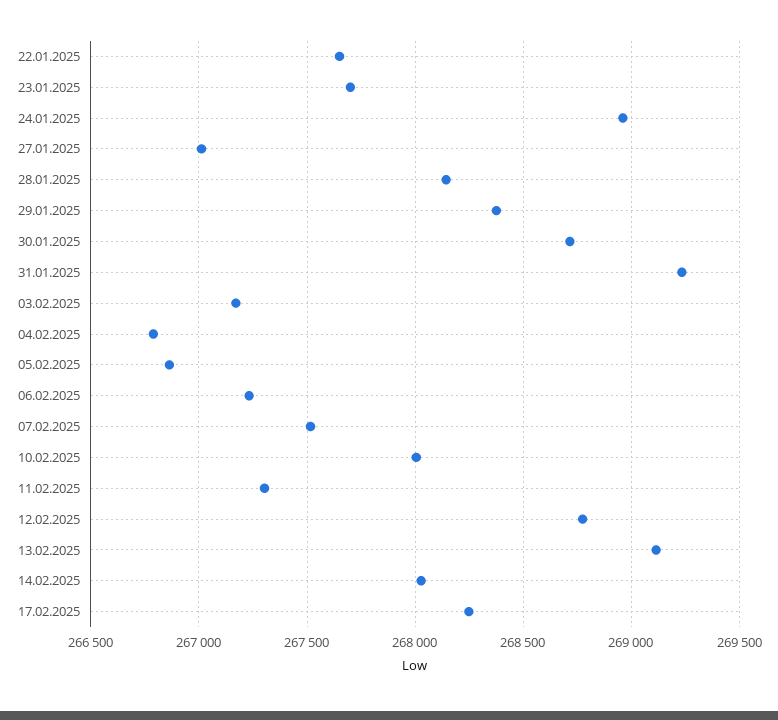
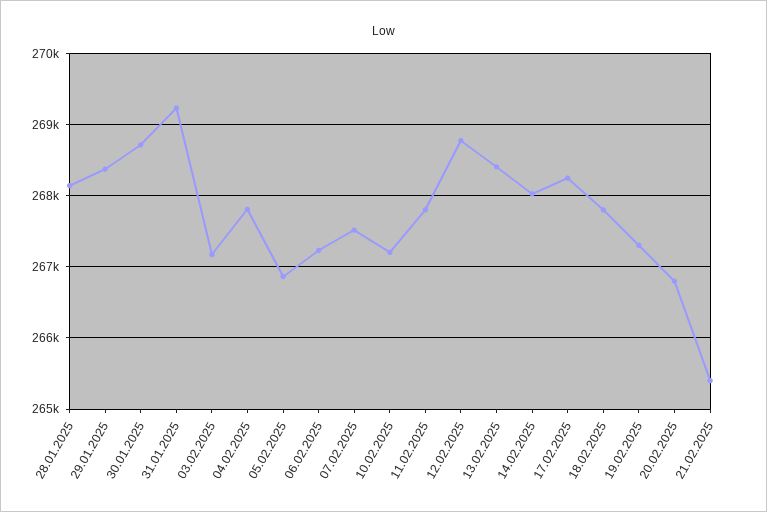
22.01.2025: 267650 -> none
23.01.2025: 267700 -> none
24.01.2025: 268950 -> none
27.01.2025: 267000 -> none
04.02.2025: 266800 -> 267800
10.02.2025: 268000 -> 267200
11.02.2025: 267300 -> 267800
13.02.2025: 269100 -> 268400
18.02.2025: none -> 267800
19.02.2025: none -> 267300
20.02.2025: none -> 266800
21.02.2025: none -> 265400

